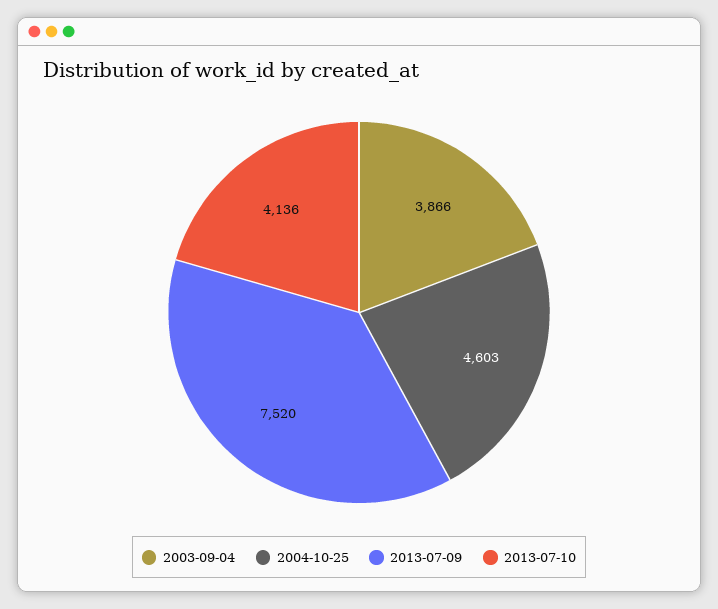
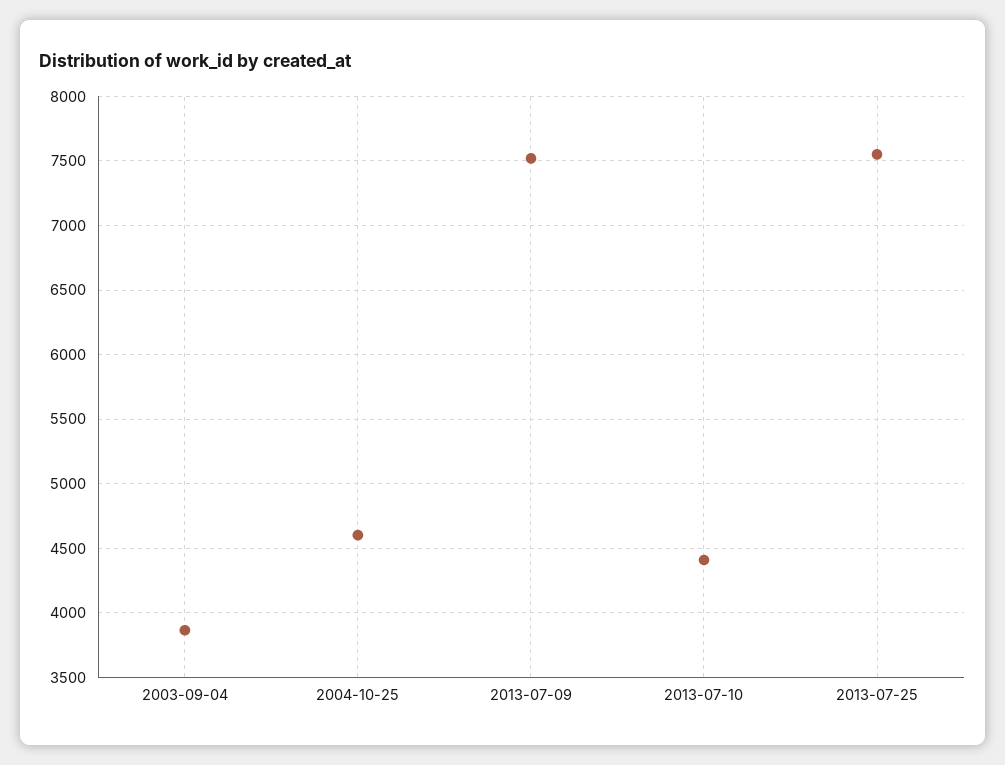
2013-07-10: 4136 -> 4400
2013-07-25: none -> 7550

